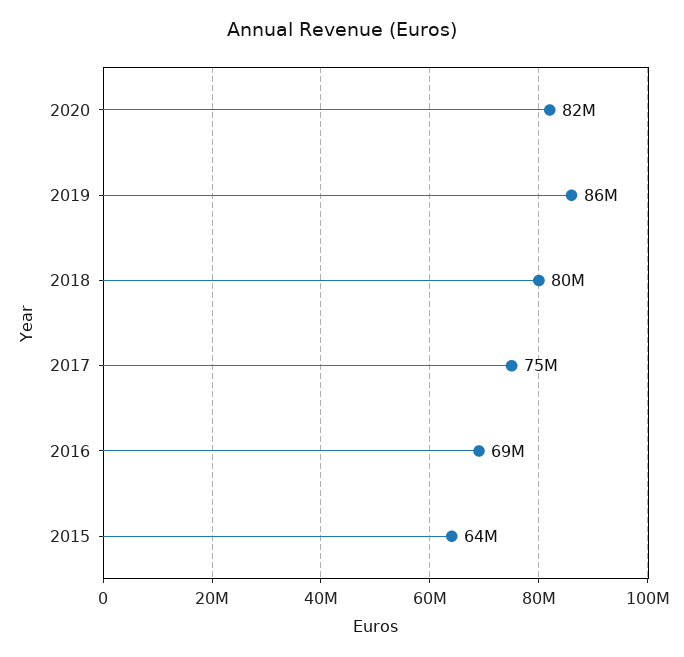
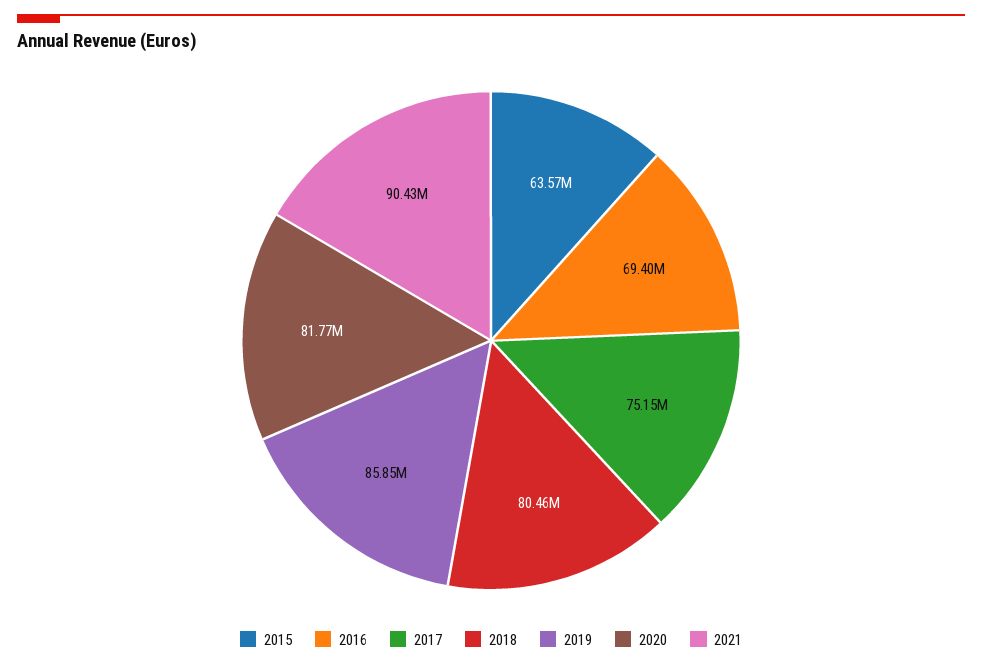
2021: none -> 90430000

